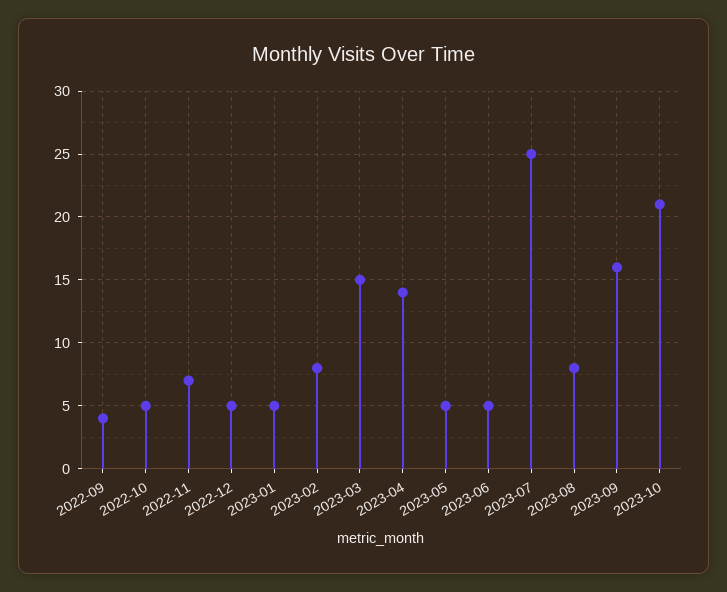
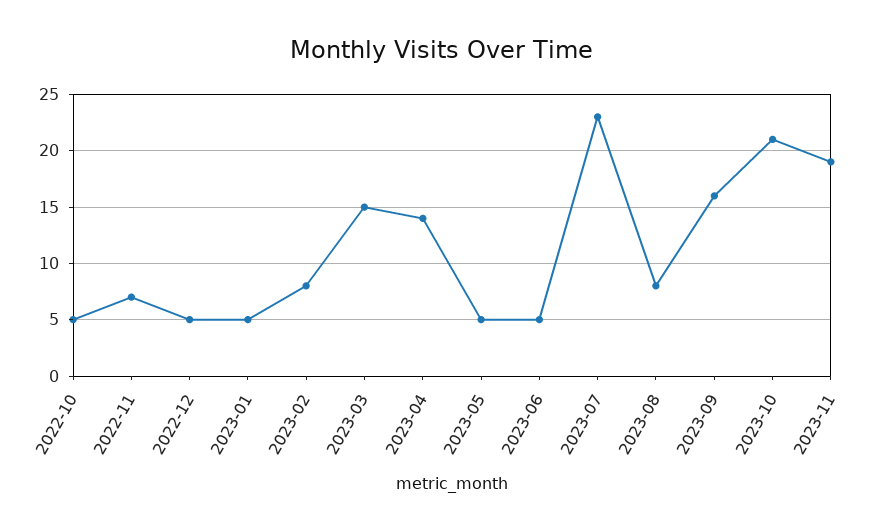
2022-09: 4 -> none
2023-07: 25 -> 23
2023-11: none -> 19

